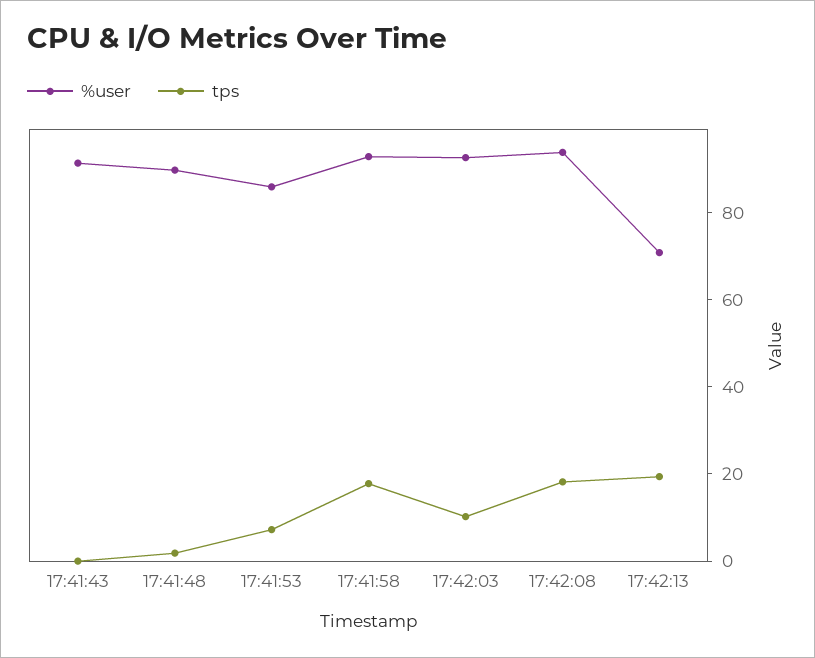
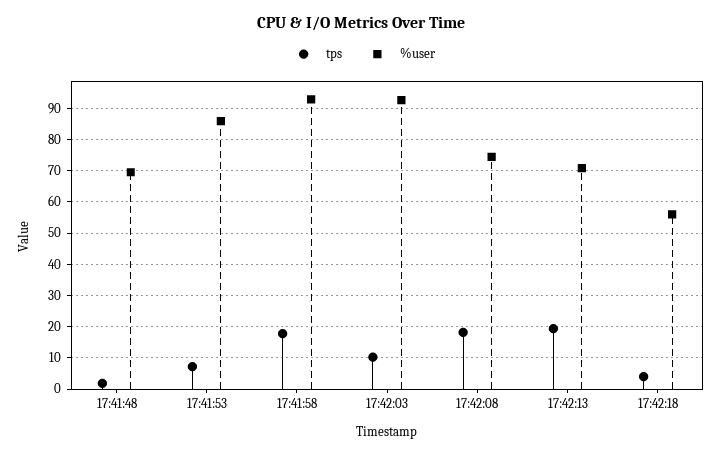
%user, 17:41:43: 90 -> none
tps, 17:41:43: 0 -> none
%user, 17:41:48: 90 -> 70
%user, 17:42:08: 95 -> 74
tps, 17:42:18: none -> 4
%user, 17:42:18: none -> 56

